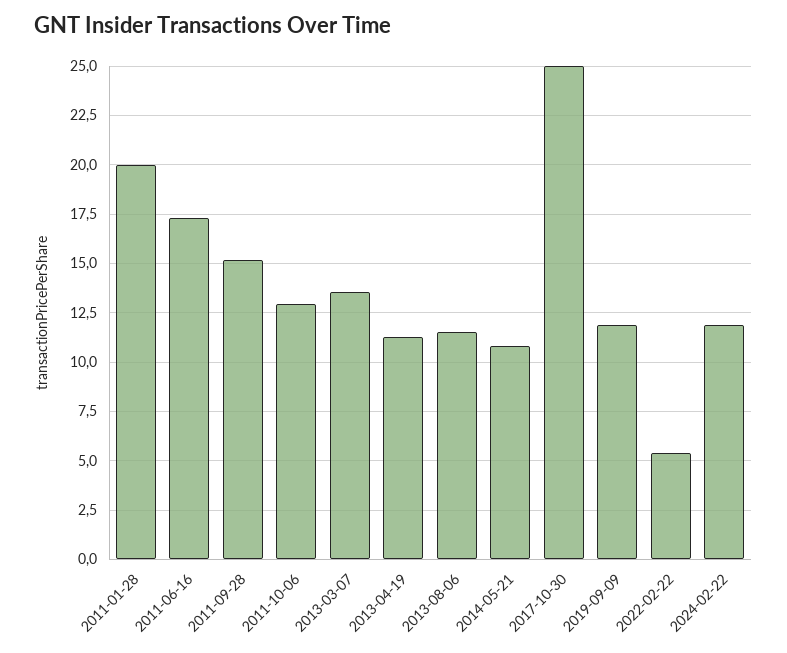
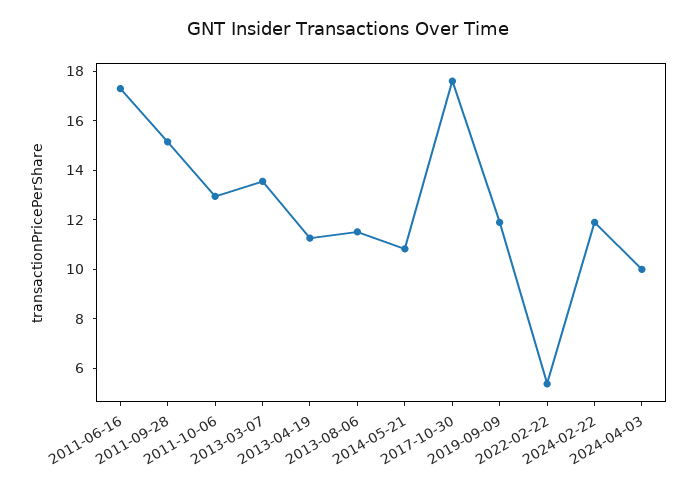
2011-01-28: 20 -> none
2017-10-30: 25 -> 17.5
2024-04-03: none -> 10

